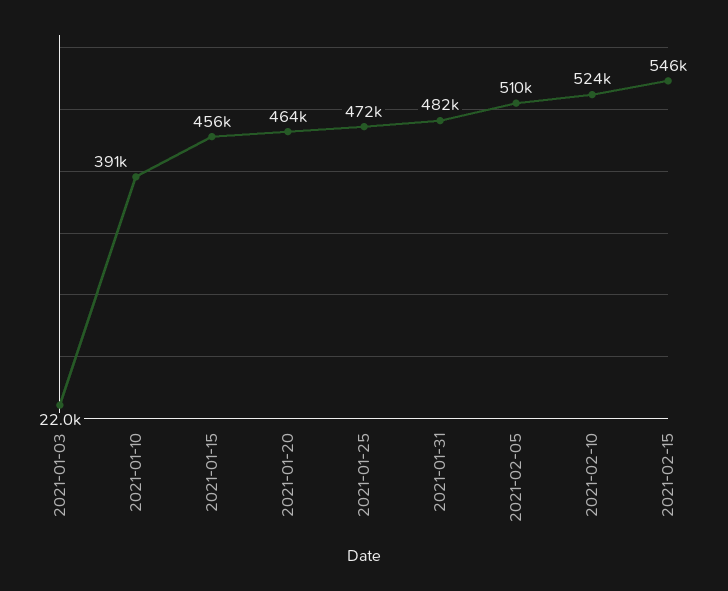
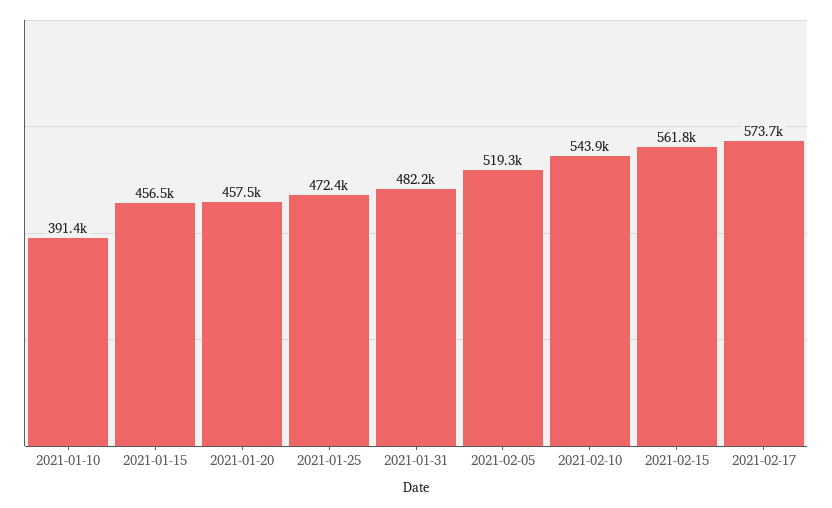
2021-01-03: 22000 -> none
2021-01-20: 464000 -> 457500
2021-02-05: 510000 -> 519300
2021-02-10: 524000 -> 543900
2021-02-15: 546000 -> 561800
2021-02-17: none -> 573700

